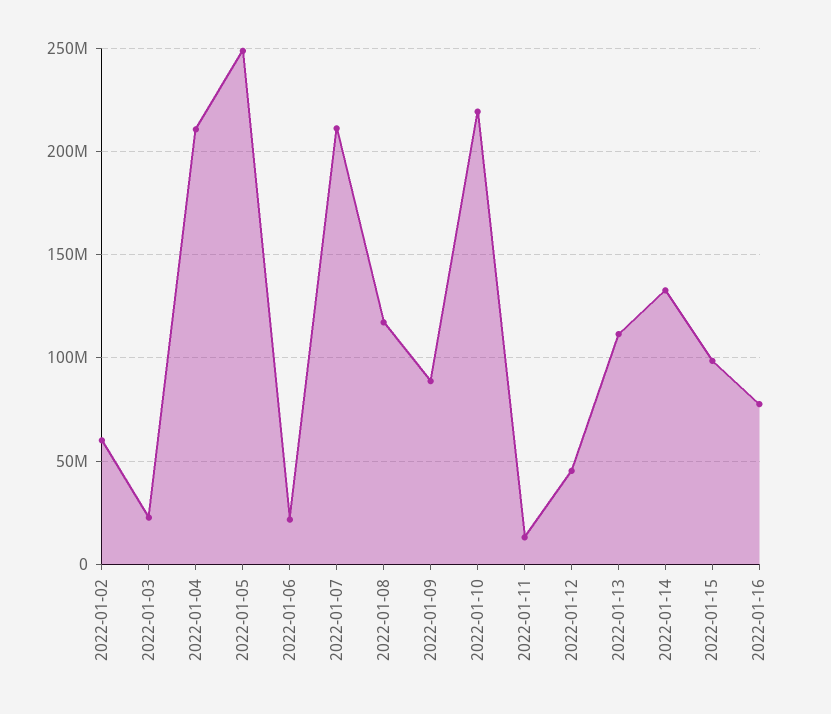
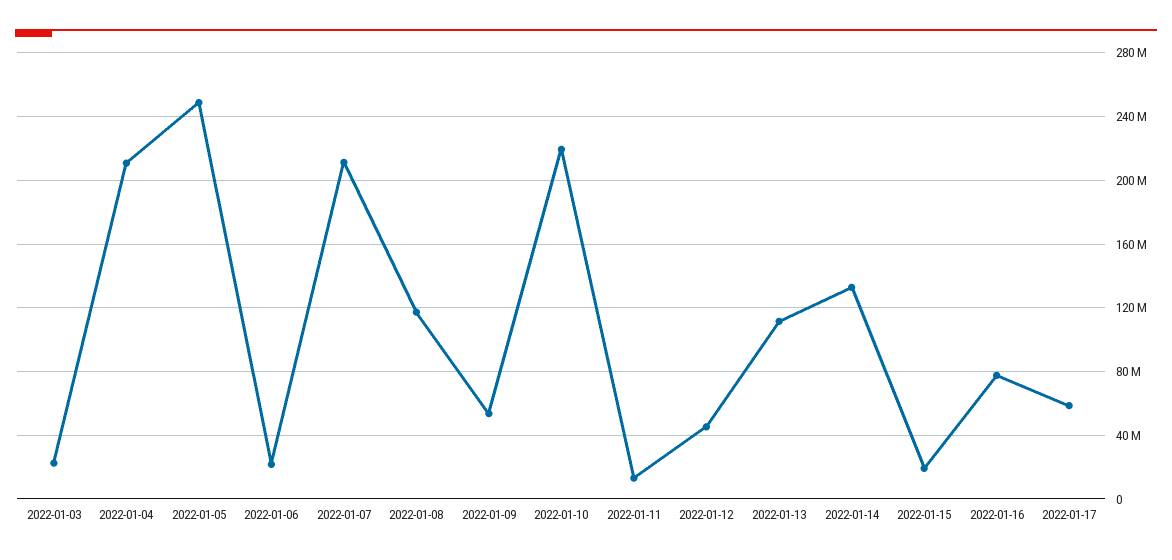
2022-01-02: 60000000 -> none
2022-01-09: 90000000 -> 55000000
2022-01-15: 100000000 -> 20000000
2022-01-17: none -> 60000000

